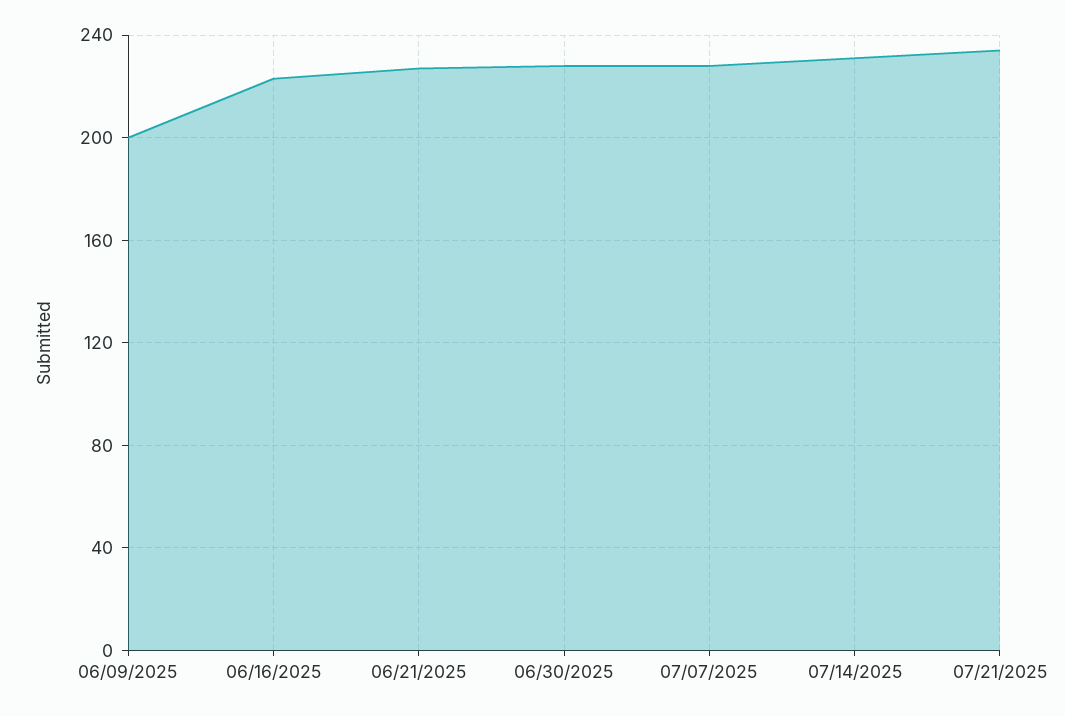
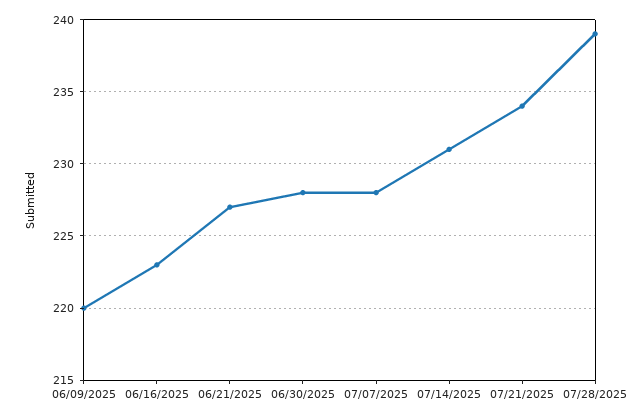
06/09/2025: 200 -> 220
07/28/2025: none -> 239

